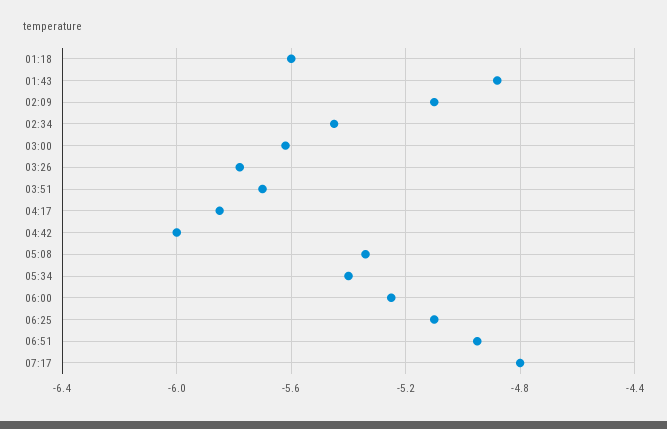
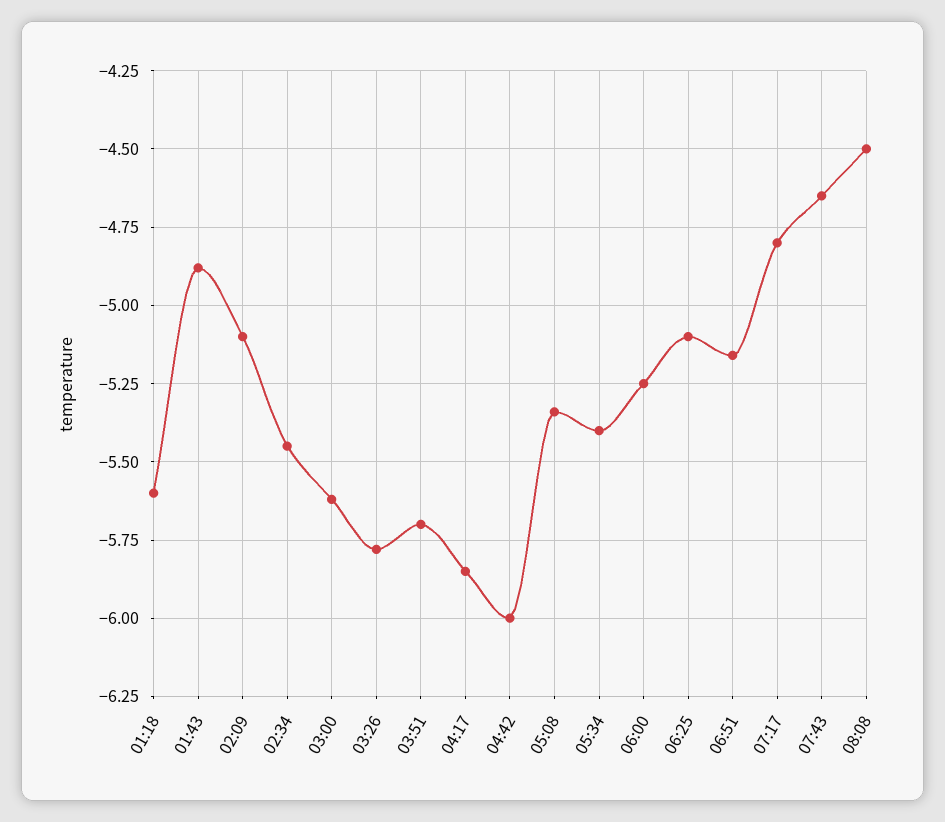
06:51: -4.95 -> -5.15
07:43: none -> -4.65
08:08: none -> -4.5

